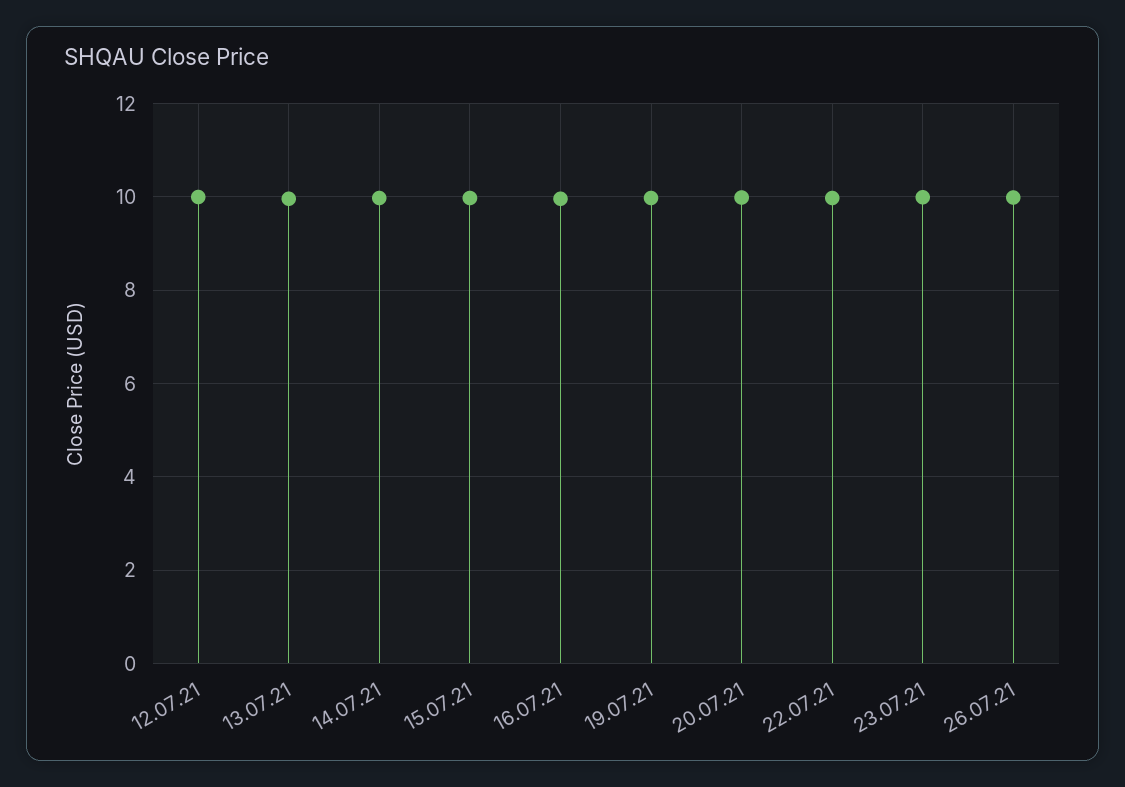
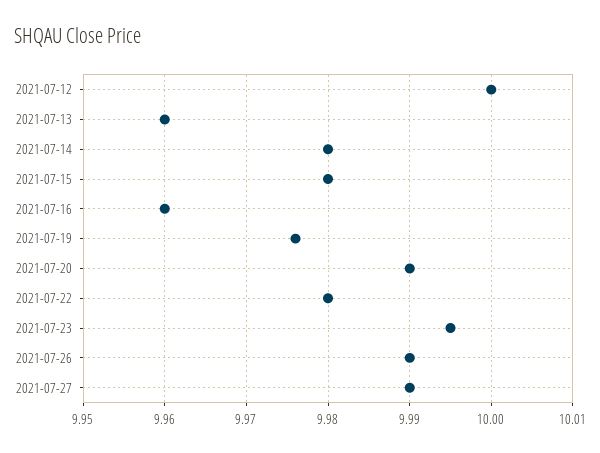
2021-07-27: none -> 9.99

